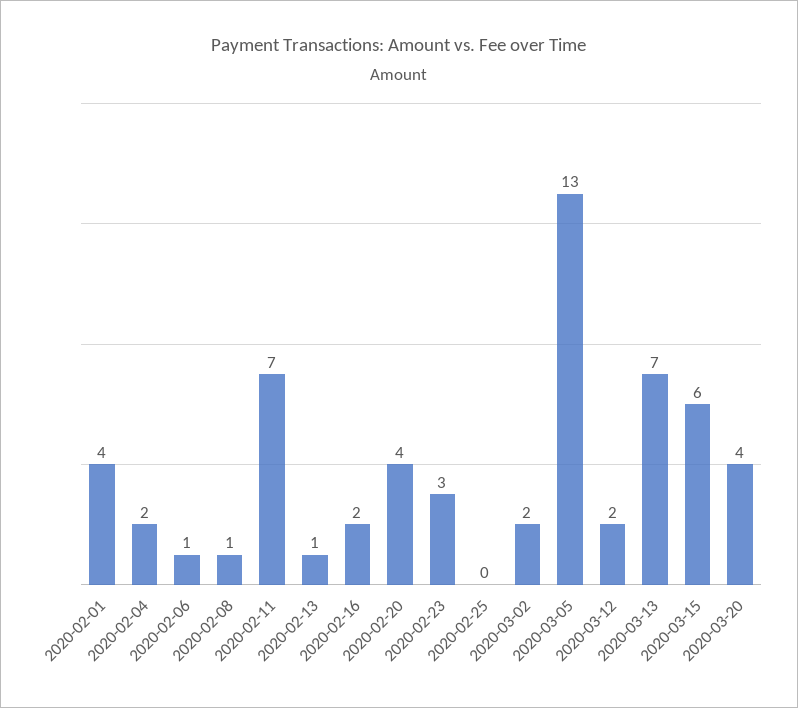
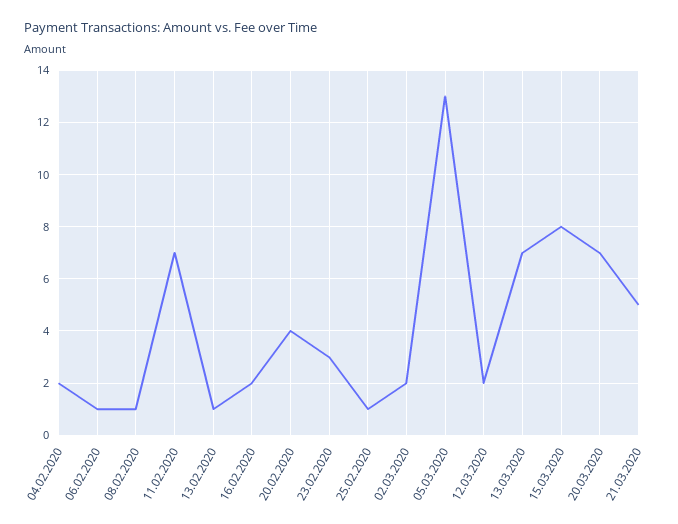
2020-02-01: 4 -> none
2020-02-25: 0 -> 1
2020-03-15: 6 -> 8
2020-03-20: 4 -> 7
21.03.2020: none -> 5

